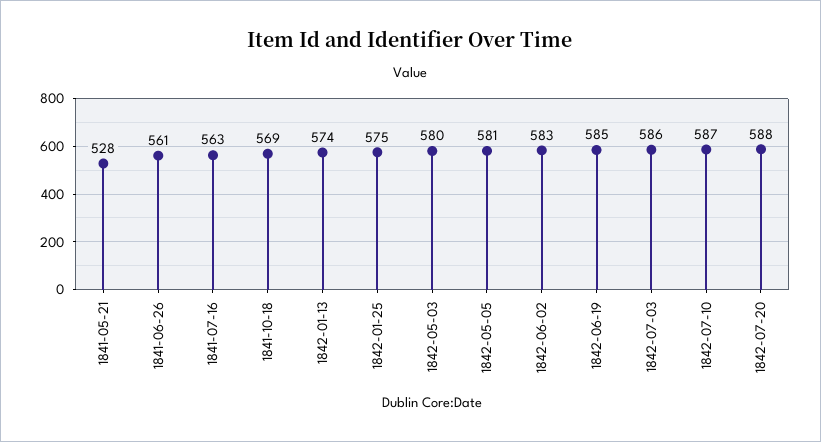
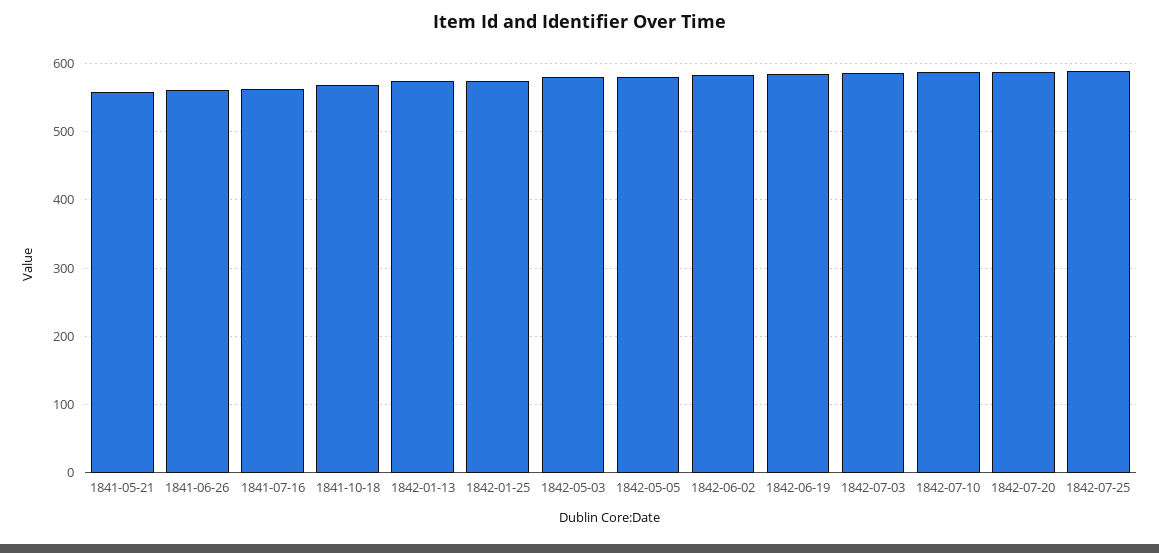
1841-05-21: 528 -> 560
1842-07-25: none -> 590

